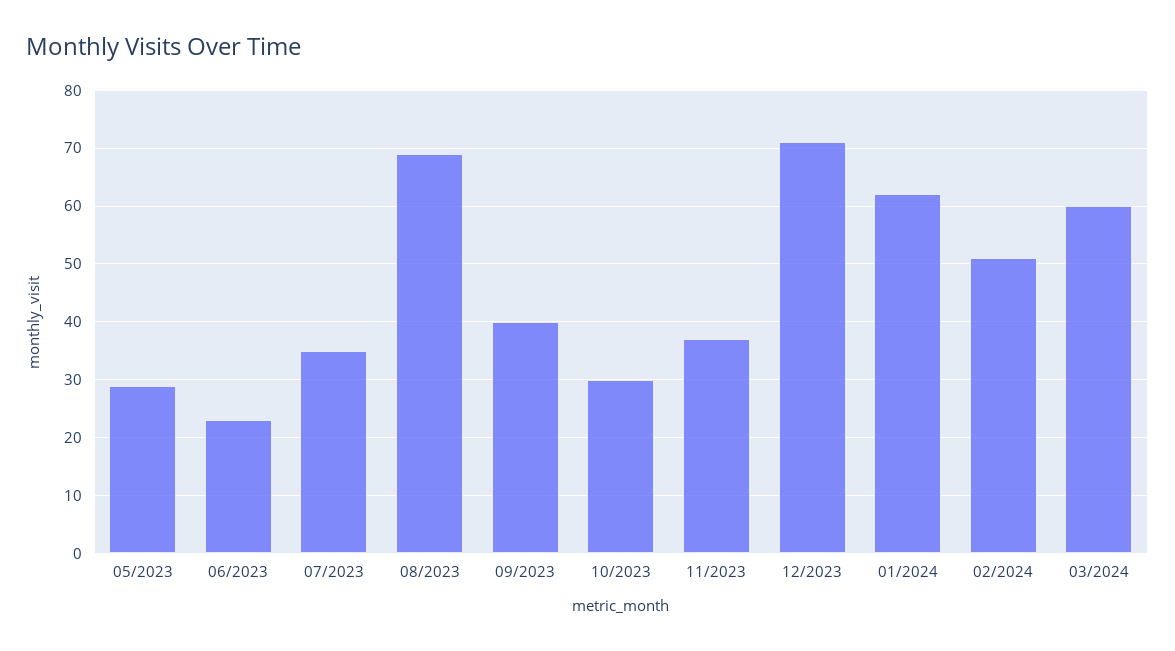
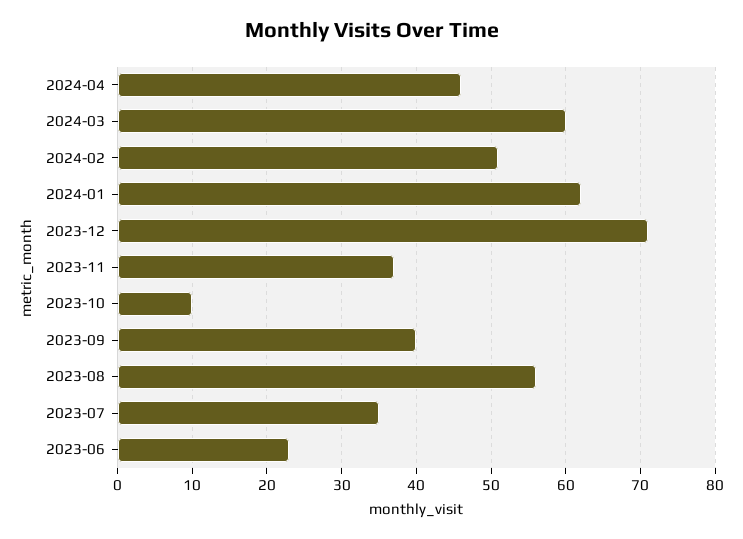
05/2023: 30 -> none
08/2023: 70 -> 56
10/2023: 30 -> 10
2024-04: none -> 46

